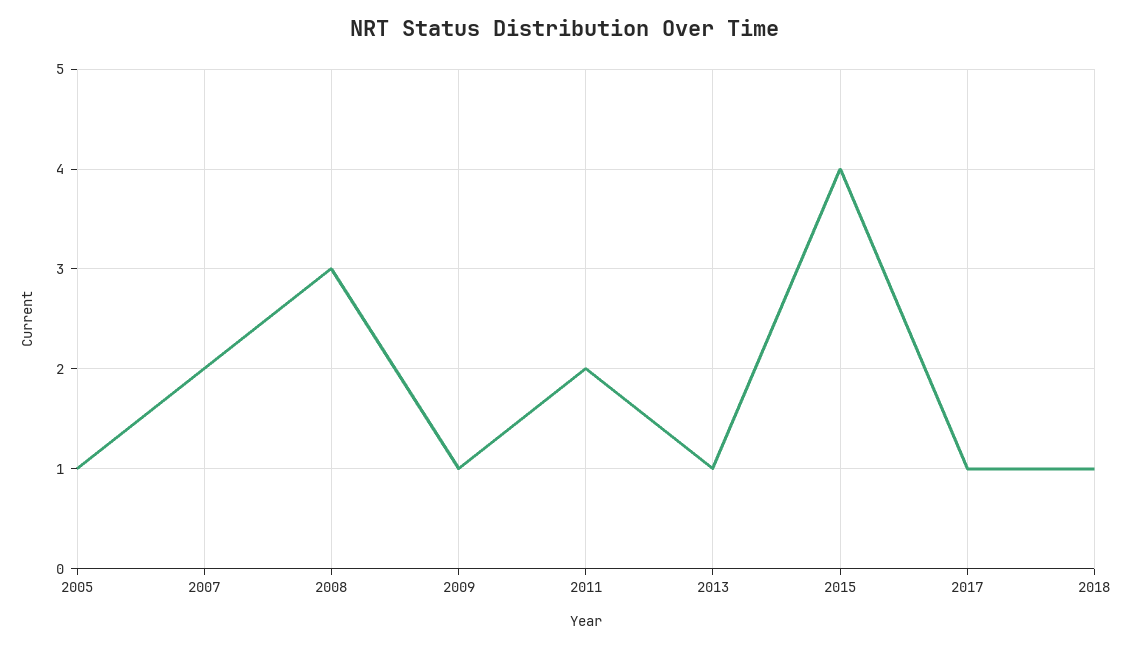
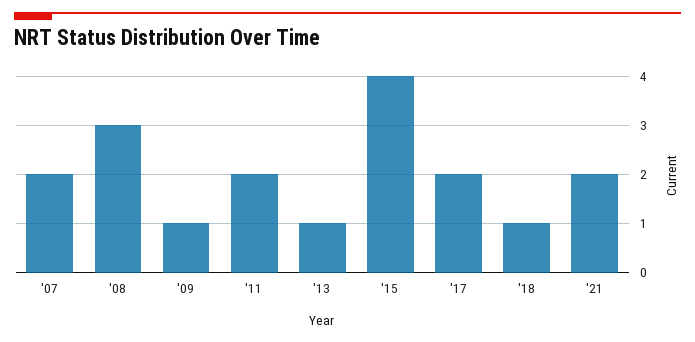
2005: 1 -> none
2017: 1 -> 2
'21: none -> 2

